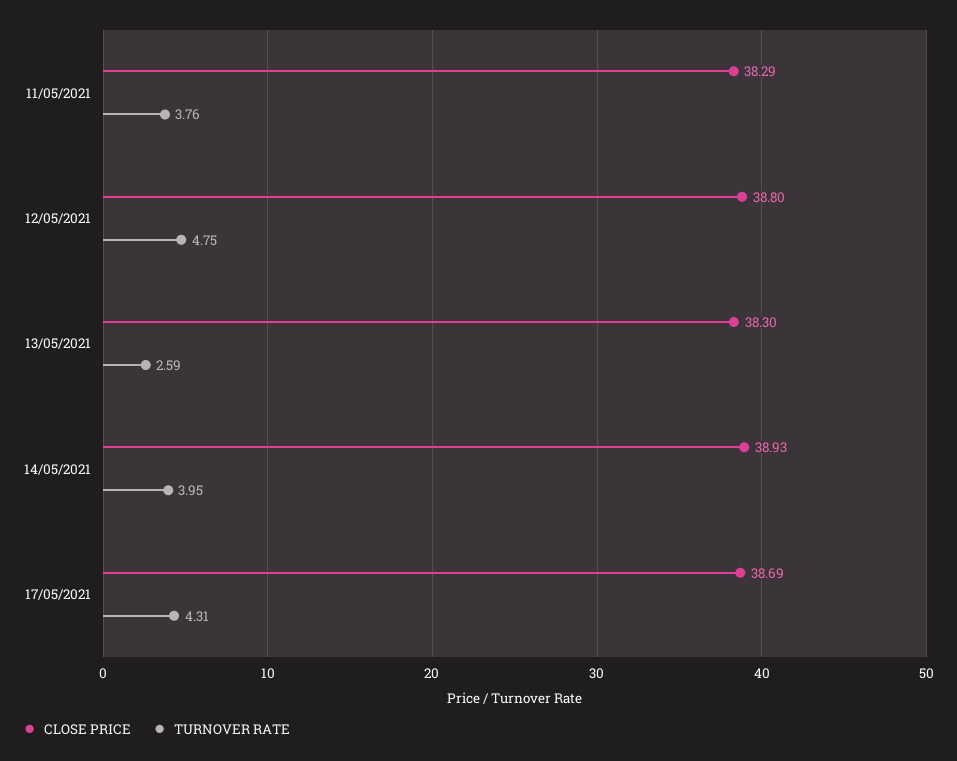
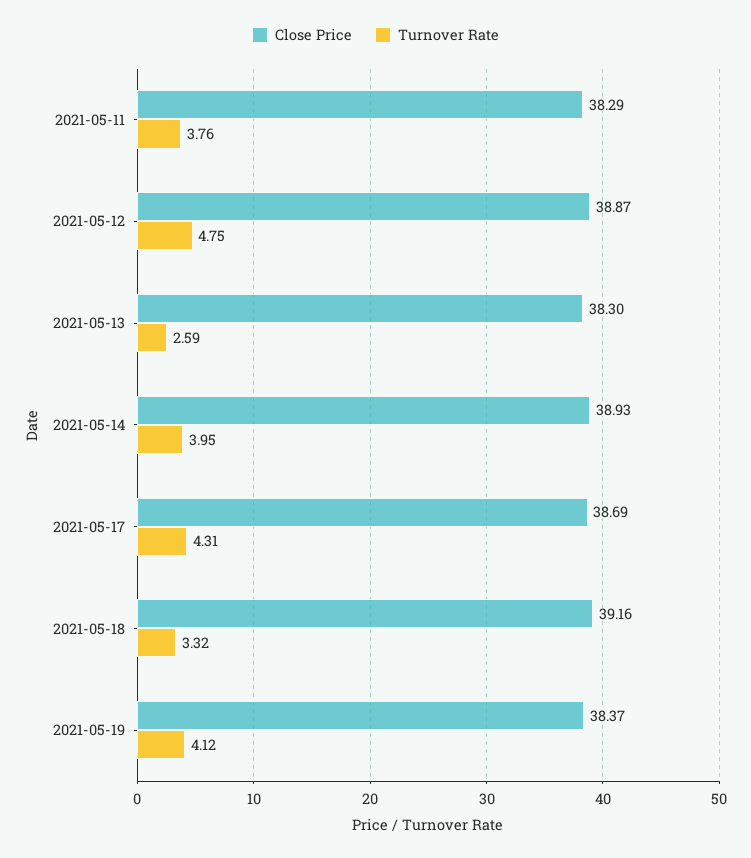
CLOSE PRICE, 12/05/2021: 38.8 -> 38.87
CLOSE PRICE, 2021-05-18: none -> 39.16
TURNOVER RATE, 2021-05-18: none -> 3.32
CLOSE PRICE, 2021-05-19: none -> 38.37
TURNOVER RATE, 2021-05-19: none -> 4.12

